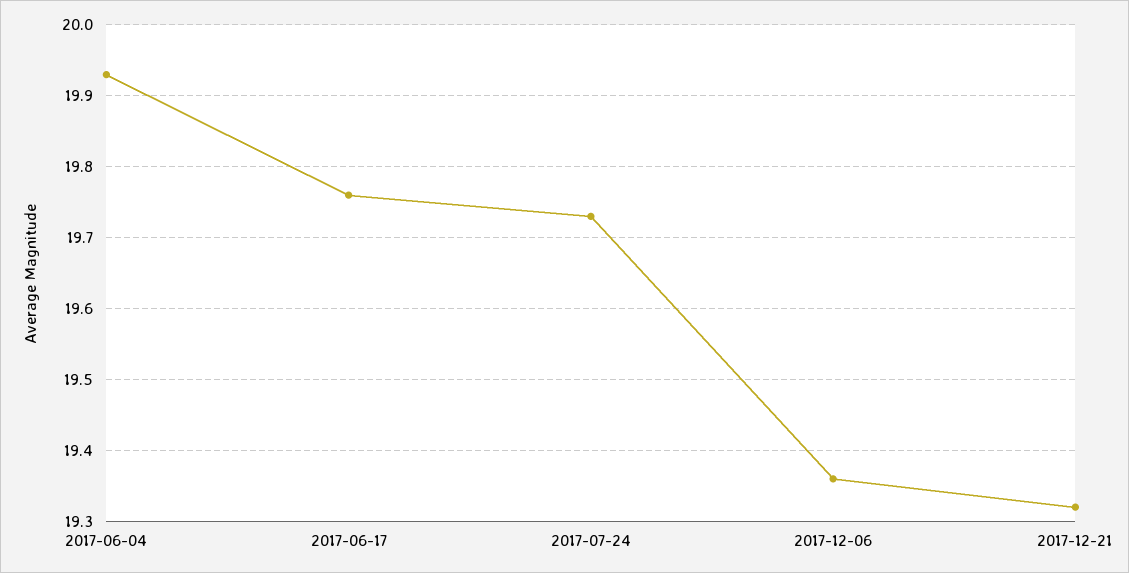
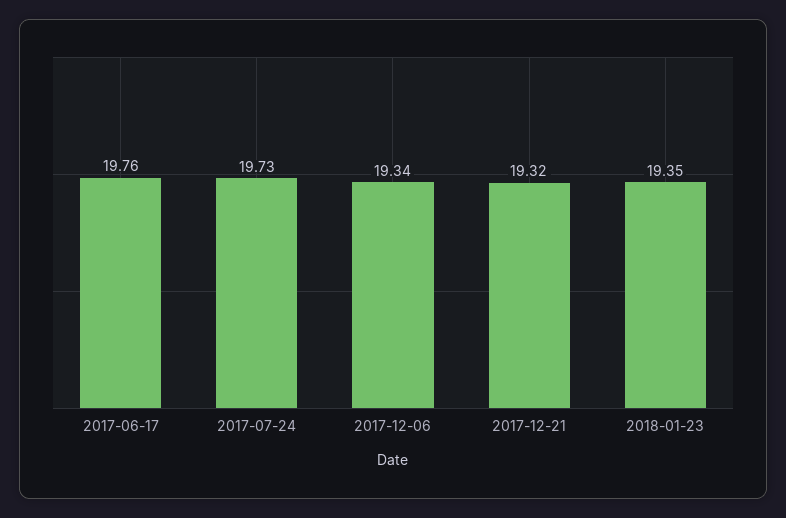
2017-06-04: 19.93 -> none
2017-12-06: 19.36 -> 19.34
2018-01-23: none -> 19.35

